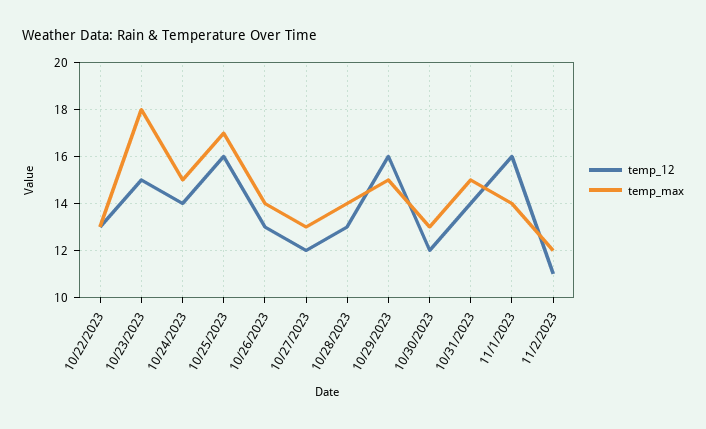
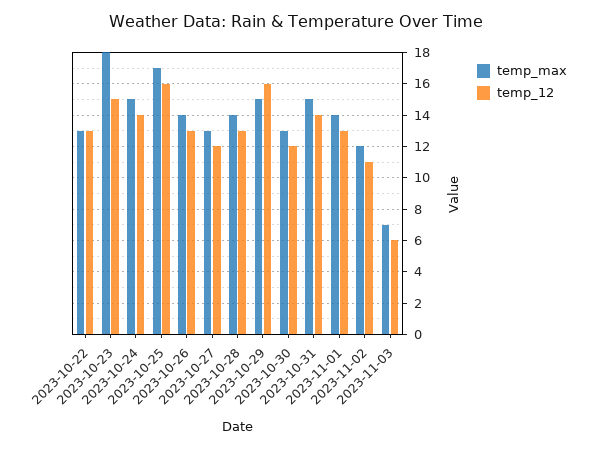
temp_12, 11/1/2023: 16 -> 13
temp_max, 2023-11-03: none -> 7
temp_12, 2023-11-03: none -> 6

